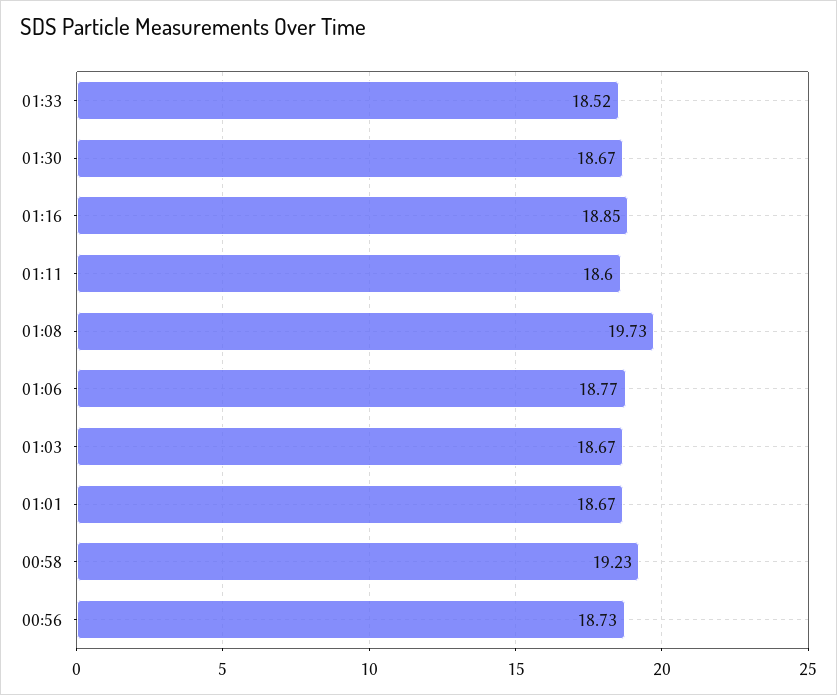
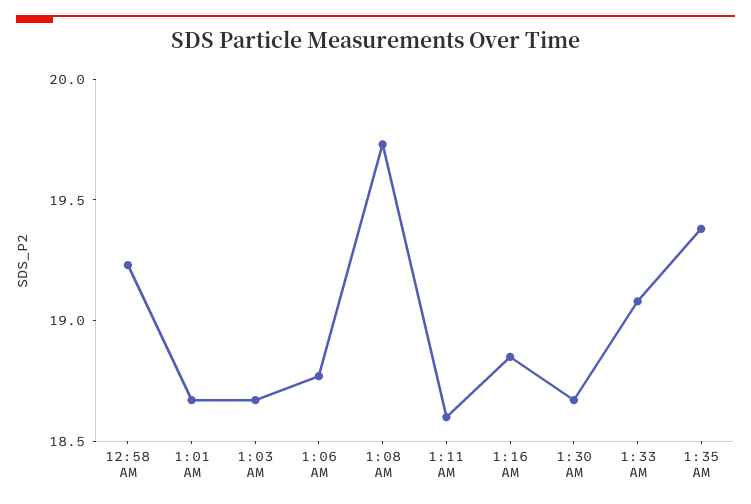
01:33: 18.52 -> 19.1
00:56: 18.73 -> none
1:35 AM: none -> 19.4

